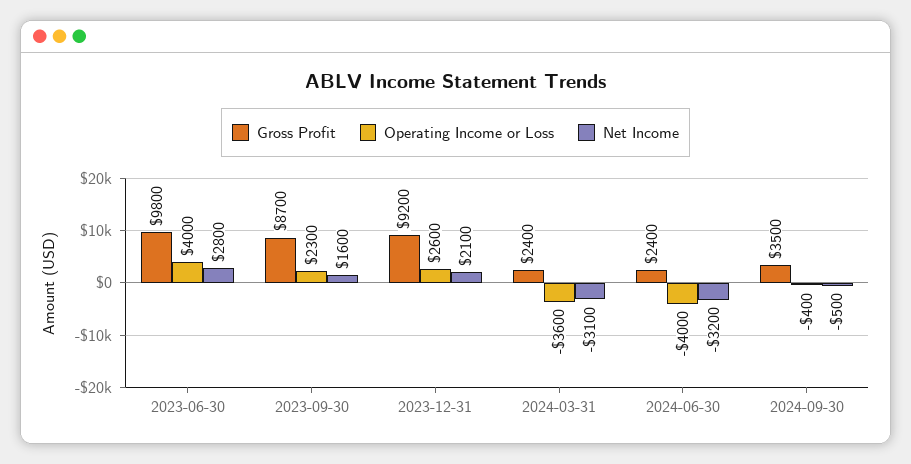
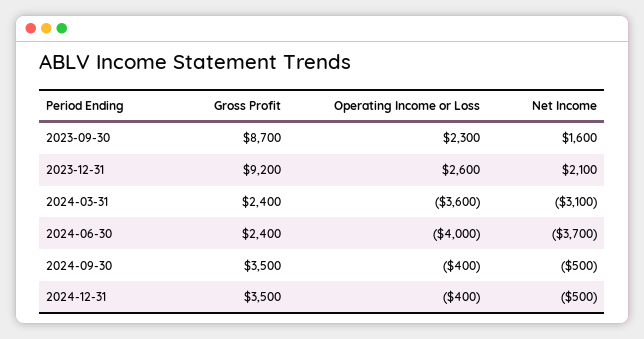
Gross Profit, 2023-06-30: 9800 -> none
Operating Income or Loss, 2023-06-30: 4000 -> none
Net Income, 2023-06-30: 2800 -> none
Net Income, 2024-06-30: -3200 -> -3700
Gross Profit, 2024-12-31: none -> 3500
Operating Income or Loss, 2024-12-31: none -> -400
Net Income, 2024-12-31: none -> -500

